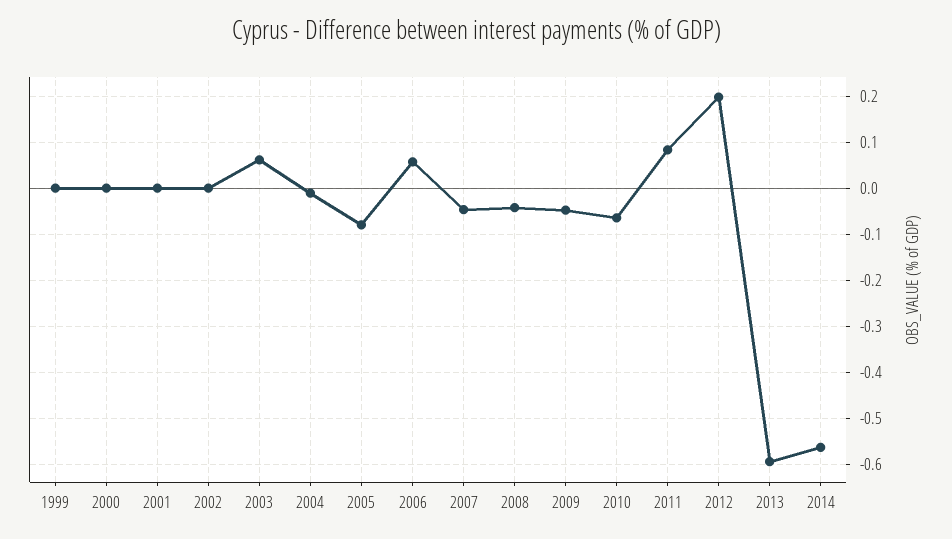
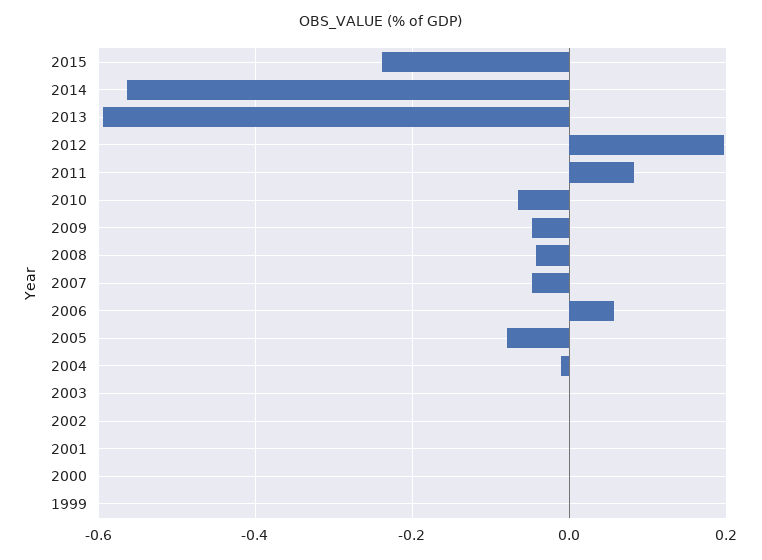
2003: 0.06 -> 0
2015: none -> -0.24

